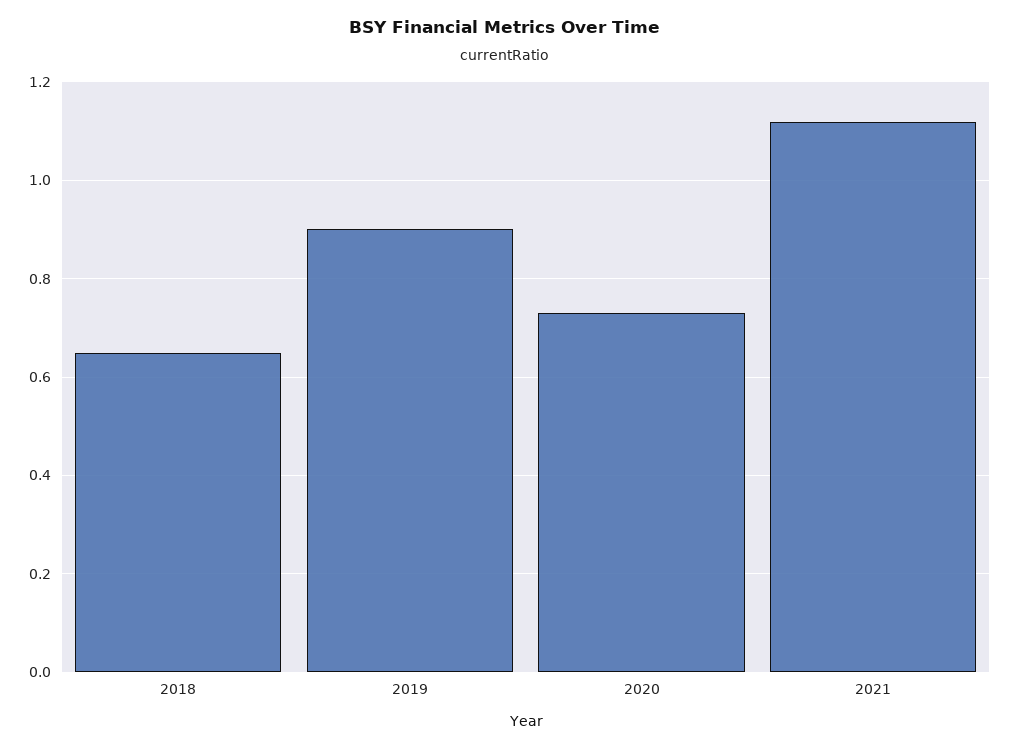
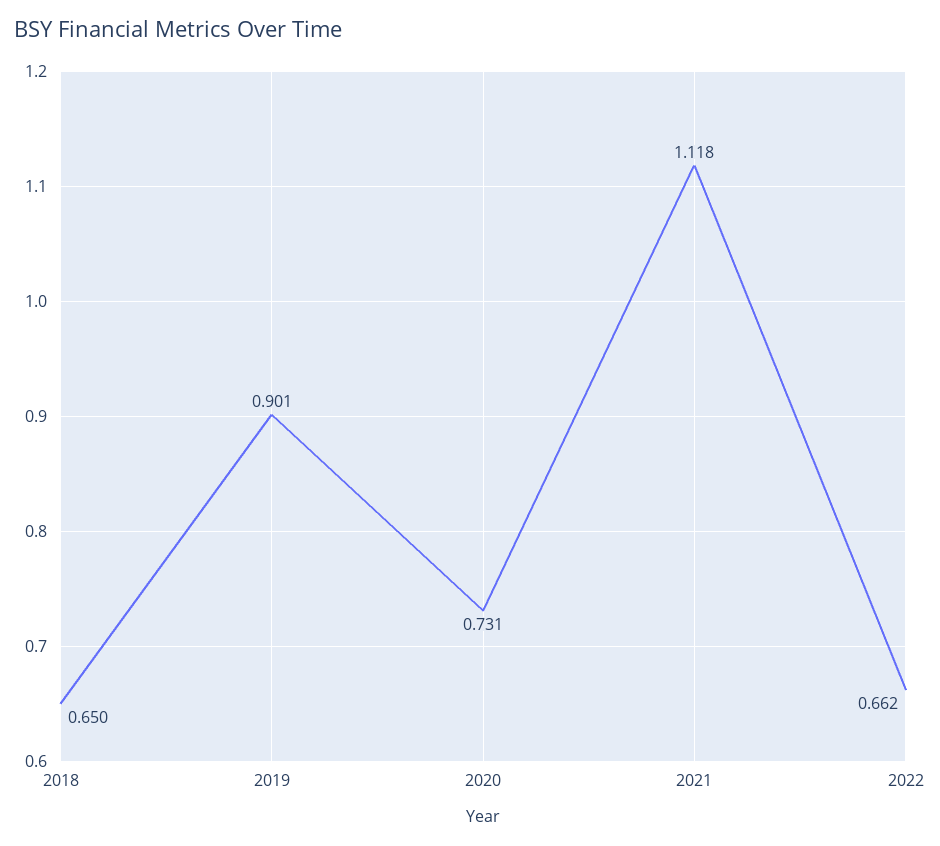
2022: none -> 0.662

